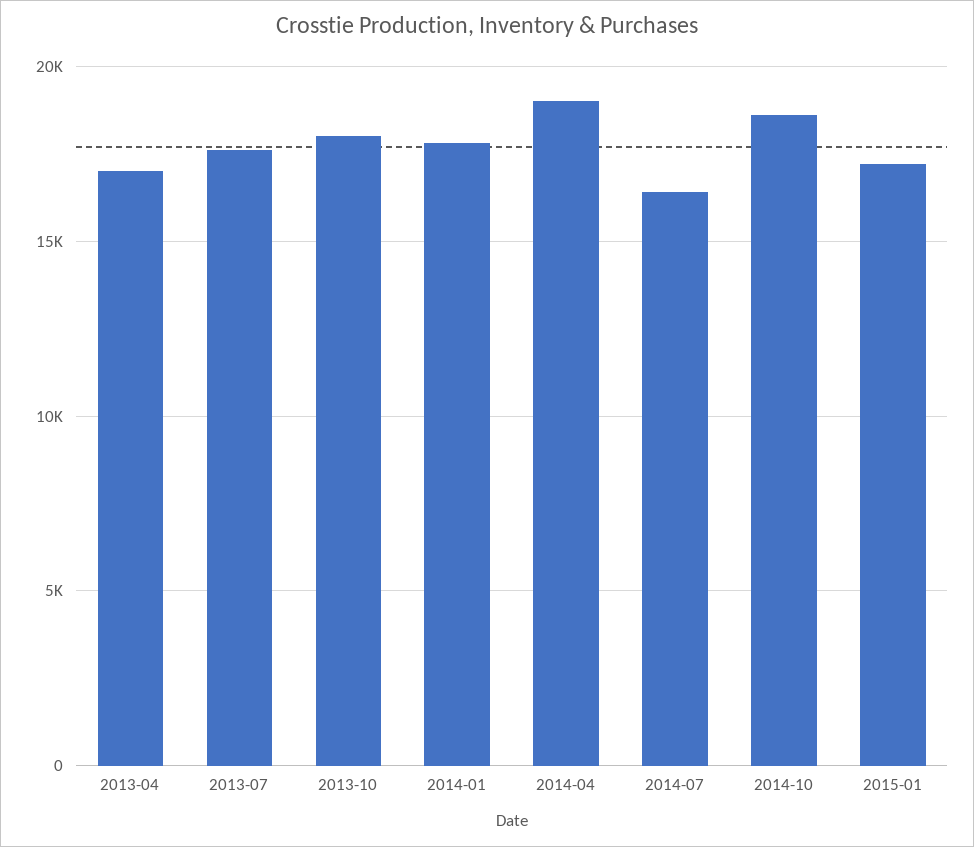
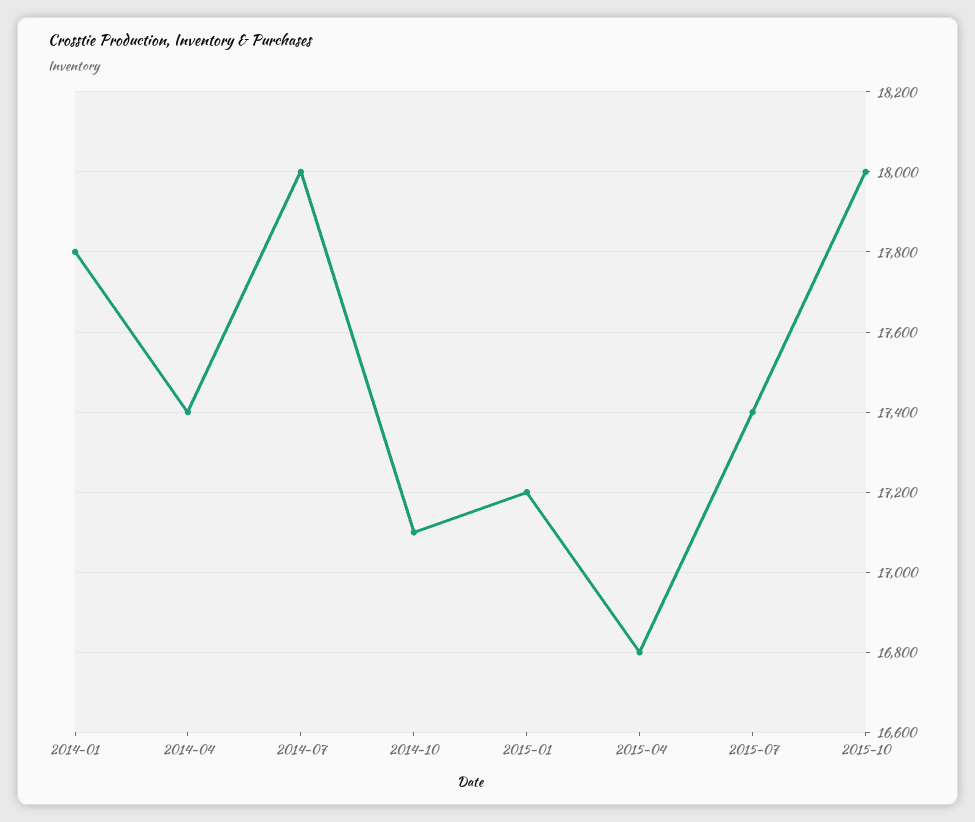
2013-04: 17000 -> none
2013-07: 17500 -> none
2013-10: 18000 -> none
2014-04: 19000 -> 17400
2014-07: 16500 -> 18000
2014-10: 18500 -> 17100
2015-04: none -> 16800
2015-07: none -> 17400
2015-10: none -> 18000

